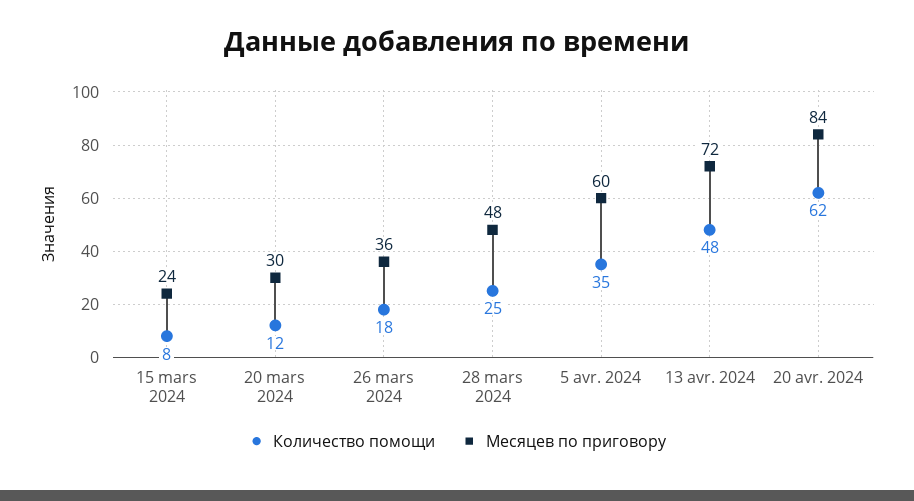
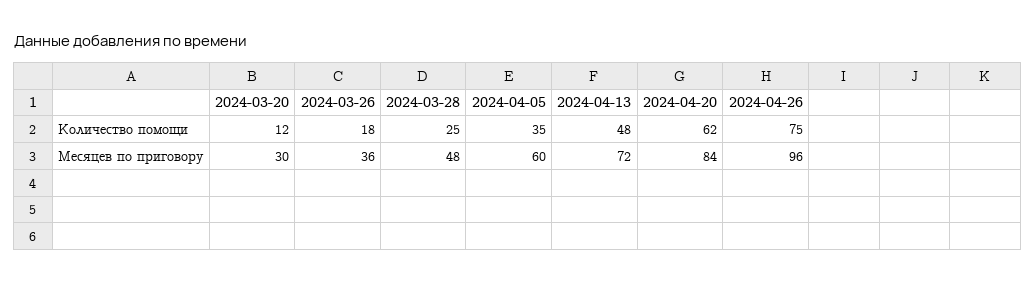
Количество помощи, 15 mars 2024: 8 -> none
Месяцев по приговору, 15 mars 2024: 24 -> none
Количество помощи, 2024-04-26: none -> 75
Месяцев по приговору, 2024-04-26: none -> 96

